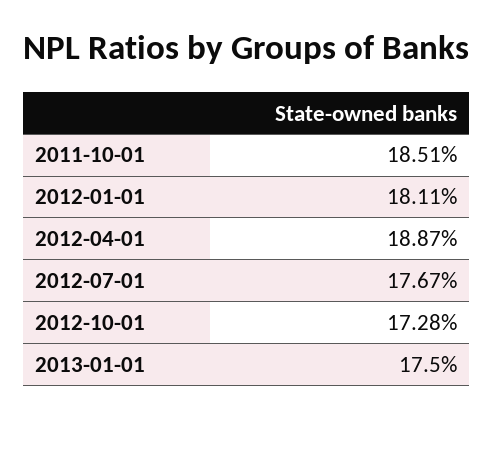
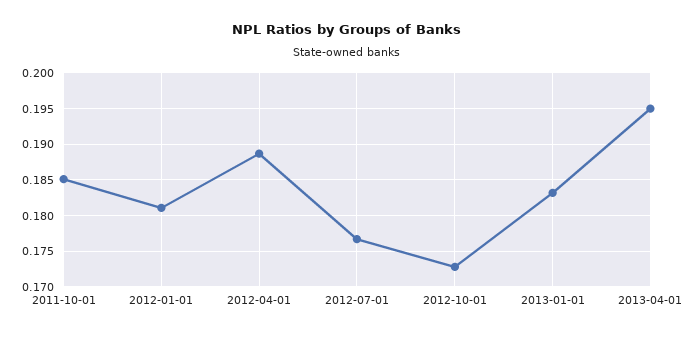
2013-01-01: 0.175 -> 0.183
2013-04-01: none -> 0.195

